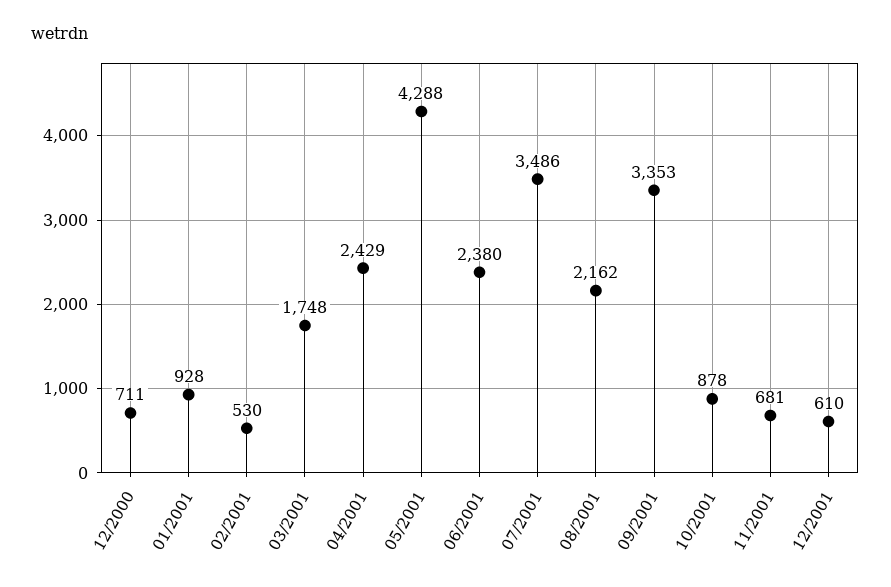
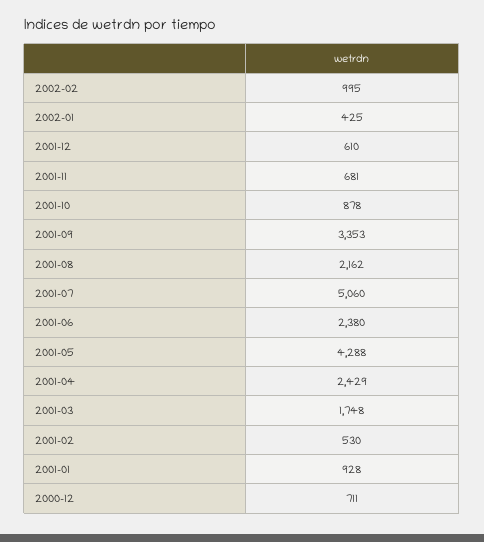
07/2001: 3486 -> 5060
2002-02: none -> 995
2002-01: none -> 425

